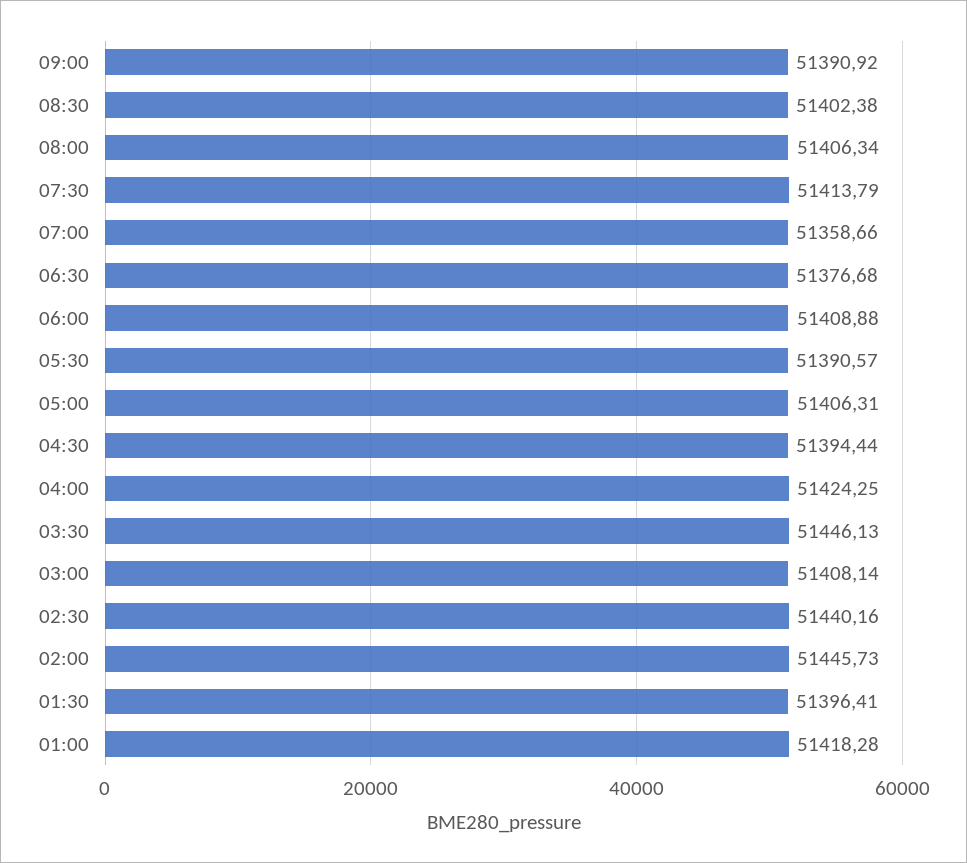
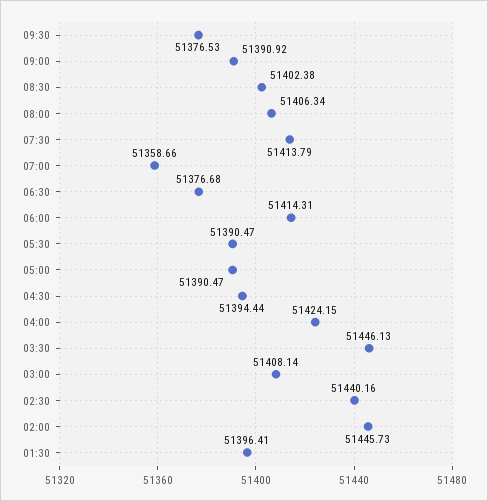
06:00: 51408.88 -> 51414.31
05:30: 51390.57 -> 51390.47
05:00: 51406.31 -> 51390.47
04:00: 51424.25 -> 51424.15
01:00: 51418.28 -> none
09:30: none -> 51376.53

